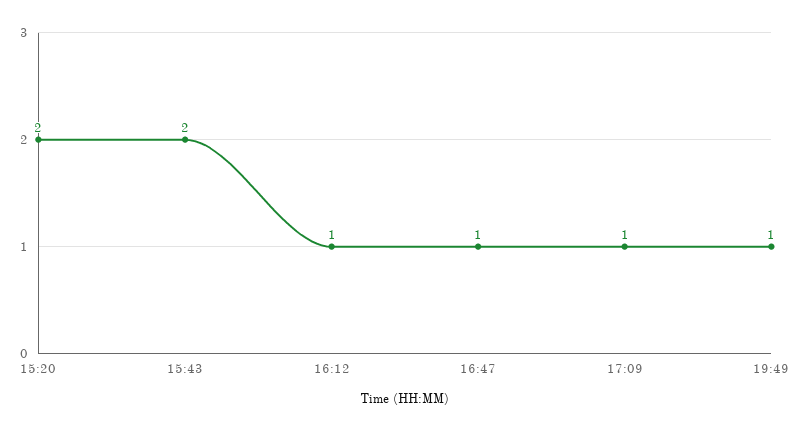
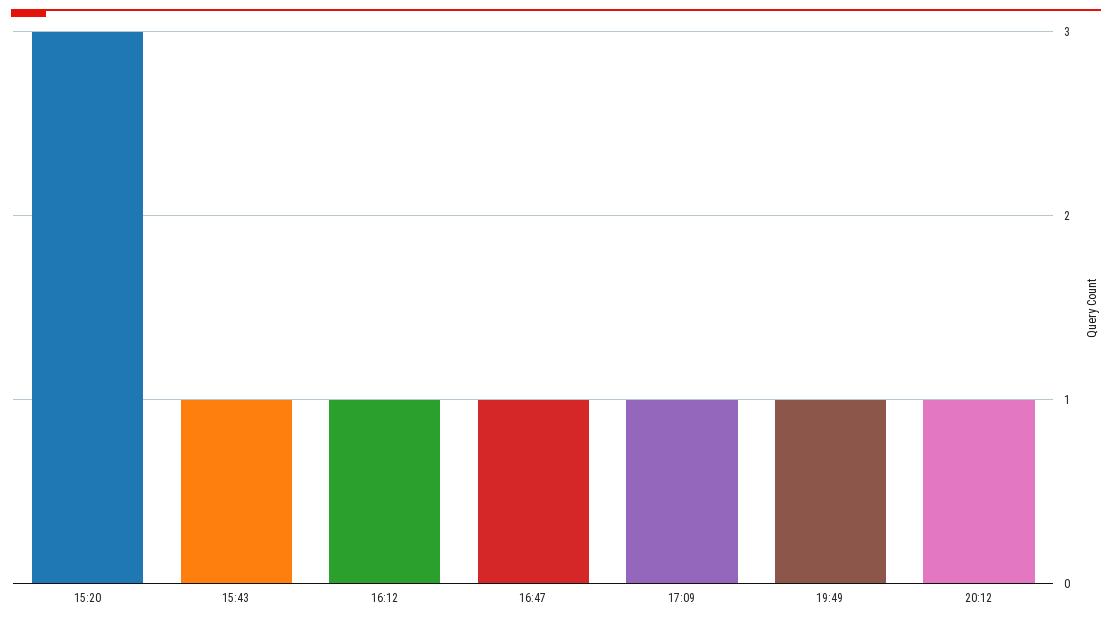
15:20: 2 -> 3
15:43: 2 -> 1
20:12: none -> 1

